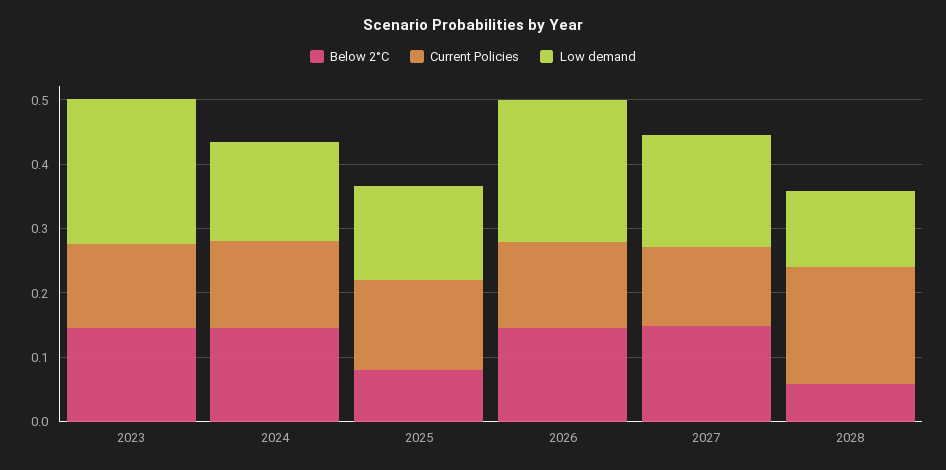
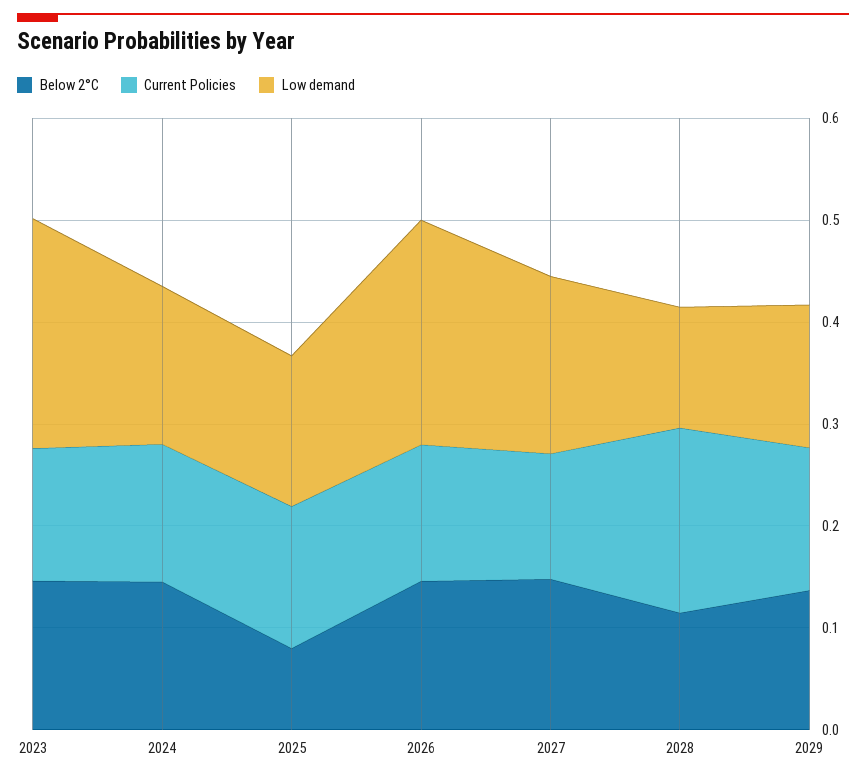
Below 2°C, 2028: 0.06 -> 0.12
Below 2°C, 2029: none -> 0.14
Current Policies, 2029: none -> 0.14
Low demand, 2029: none -> 0.14

